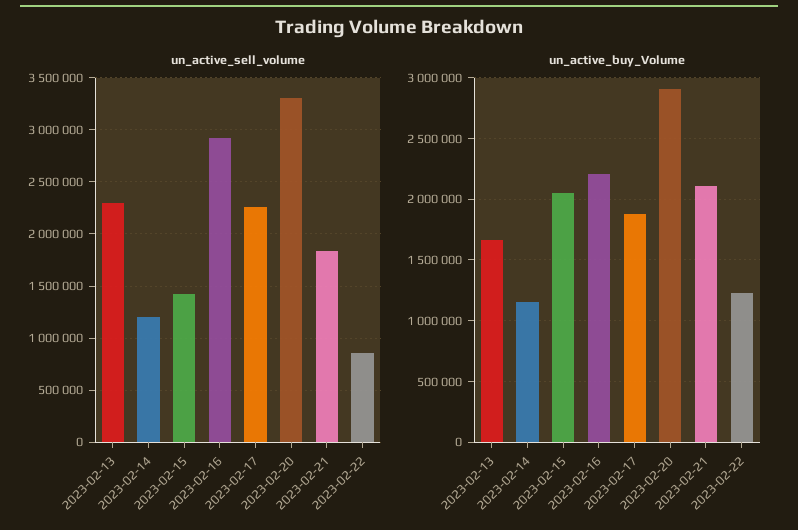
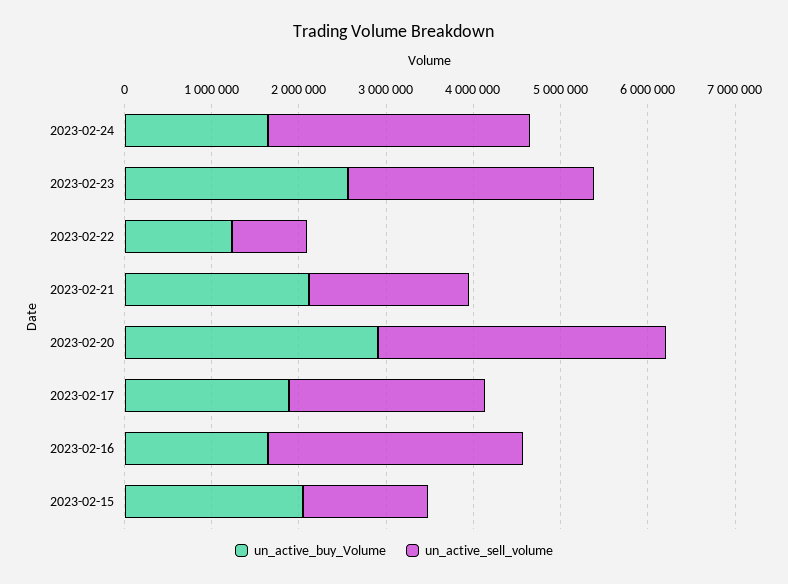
un_active_sell_volume, 2023-02-13: 2300000 -> none
un_active_sell_volume, 2023-02-14: 1200000 -> none
un_active_buy_Volume, 2023-02-13: 1650000 -> none
un_active_buy_Volume, 2023-02-14: 1150000 -> none
un_active_buy_Volume, 2023-02-16: 2200000 -> 1600000
un_active_buy_Volume, 2023-02-24: none -> 1600000
un_active_sell_volume, 2023-02-24: none -> 3000000
un_active_buy_Volume, 2023-02-23: none -> 2600000
un_active_sell_volume, 2023-02-23: none -> 2800000

